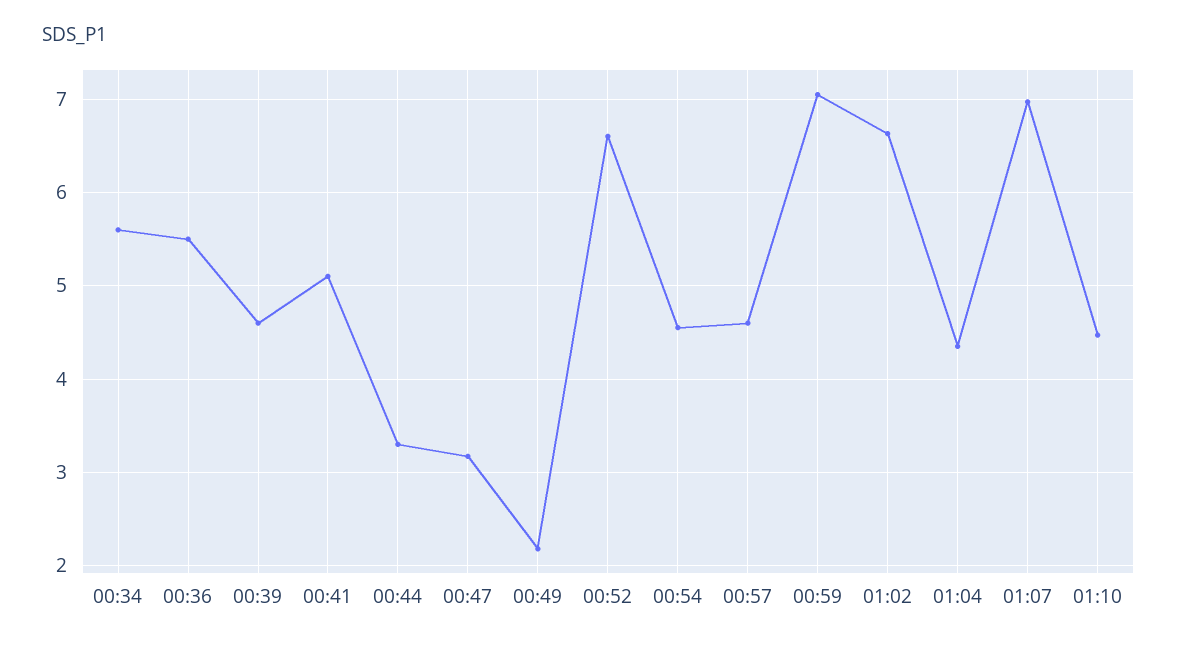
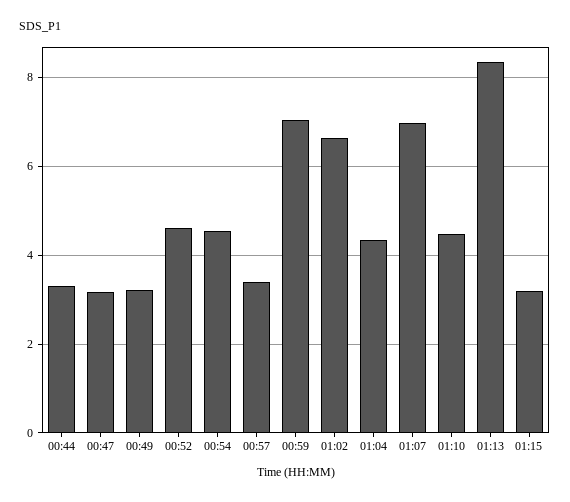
00:34: 5.6 -> none
00:36: 5.5 -> none
00:39: 4.6 -> none
00:41: 5.1 -> none
00:49: 2.2 -> 3.2
00:52: 6.6 -> 4.6
00:57: 4.6 -> 3.4
01:13: none -> 8.4
01:15: none -> 3.2

